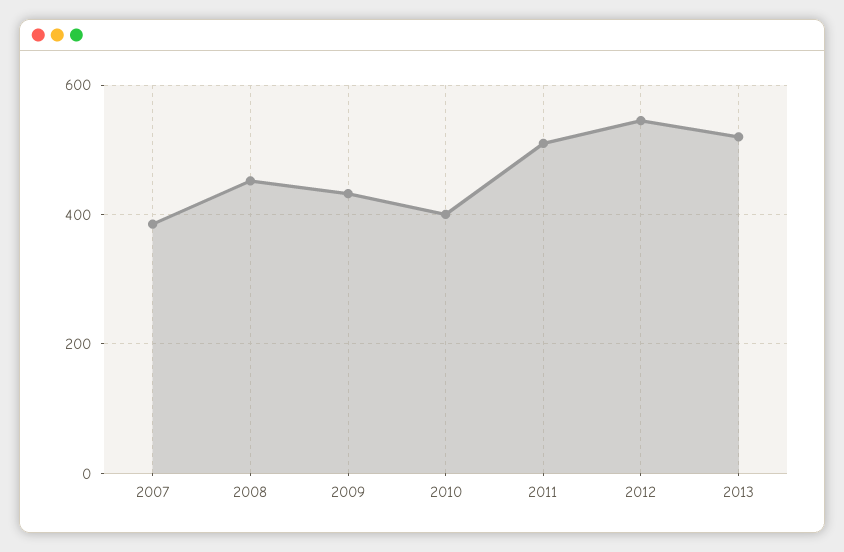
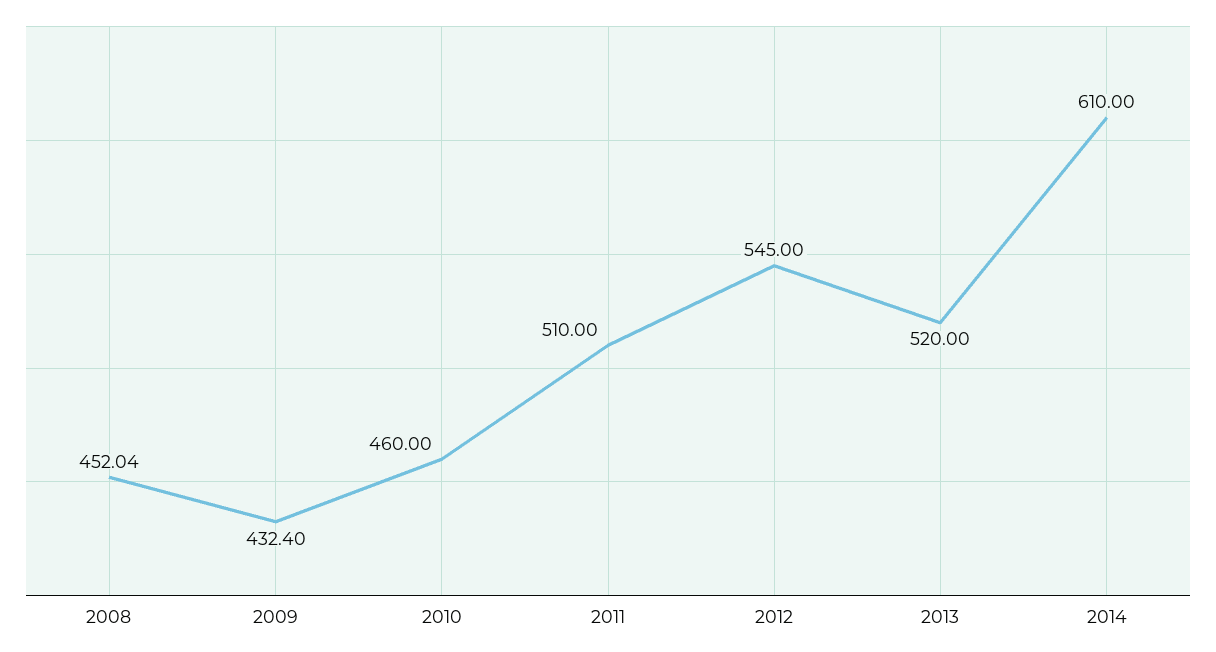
2007: 380 -> none
2010: 400 -> 460
2014: none -> 610

